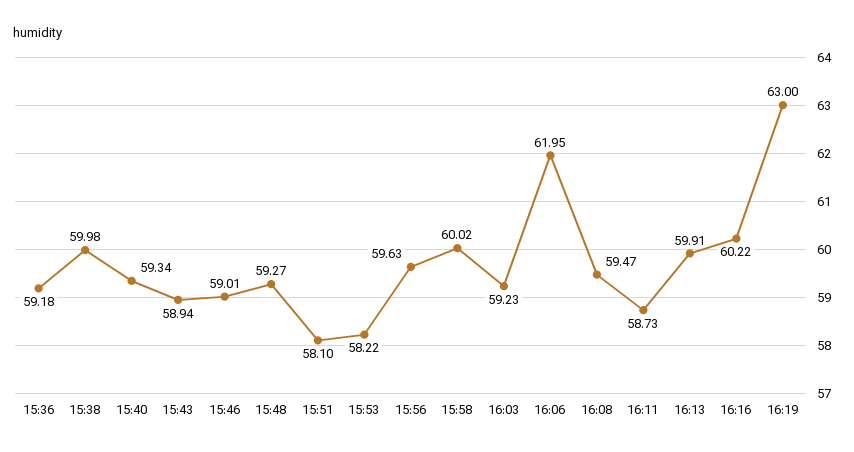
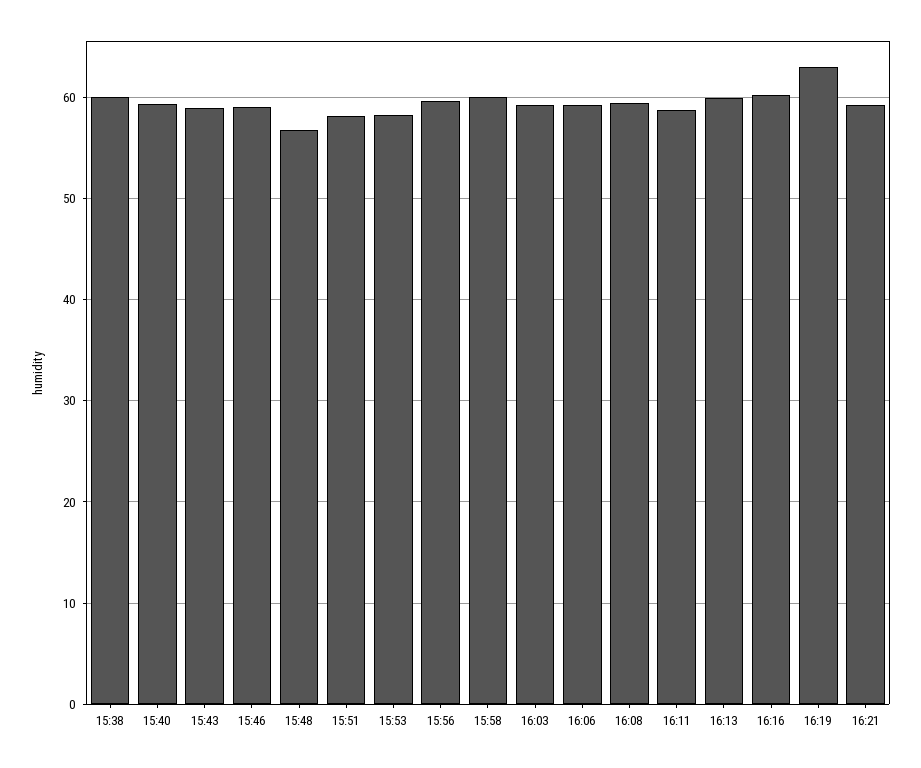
15:36: 59.18 -> none
15:48: 59.27 -> 57
16:06: 61.95 -> 59
16:21: none -> 59

